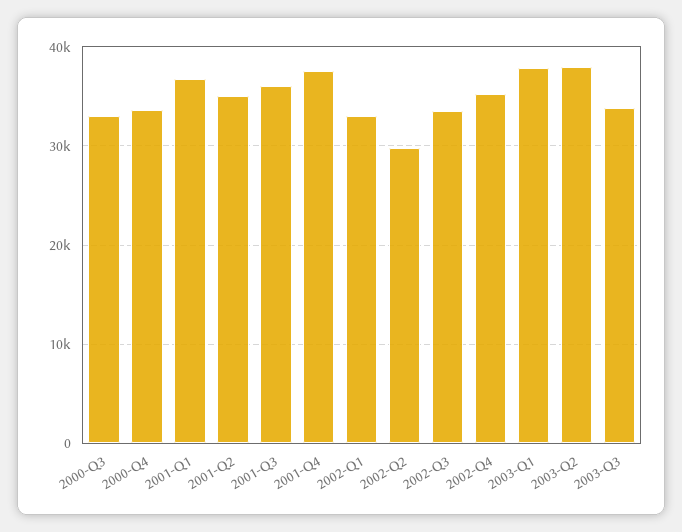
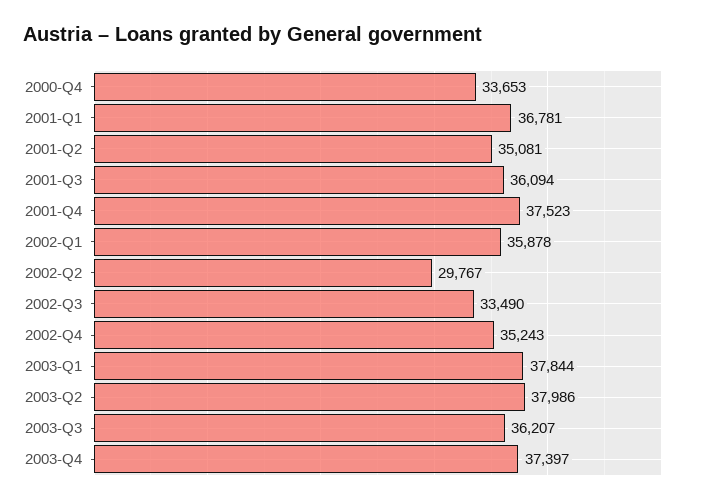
2000-Q3: 33000 -> none
2002-Q1: 33000 -> 35878
2003-Q3: 34000 -> 36207
2003-Q4: none -> 37397

